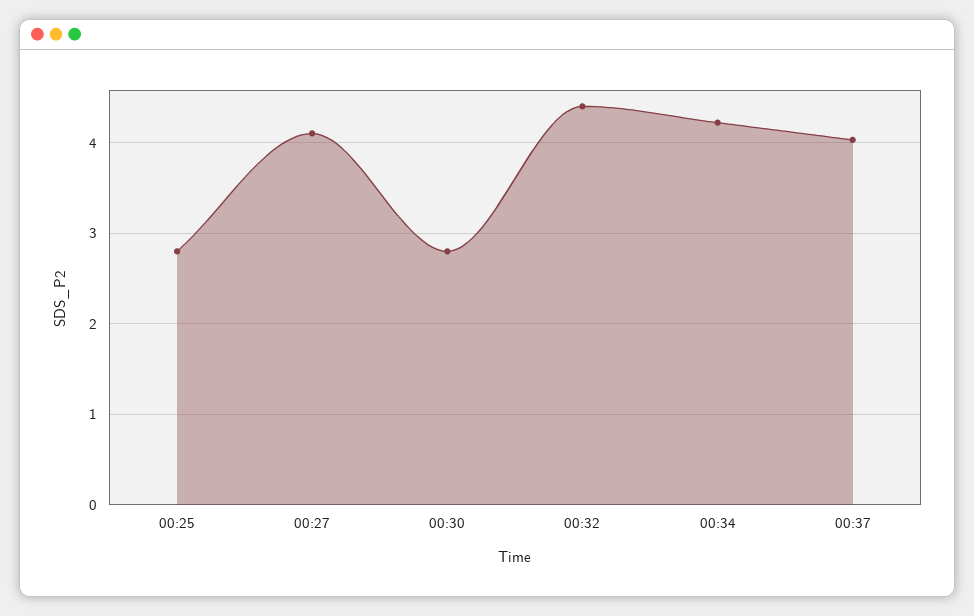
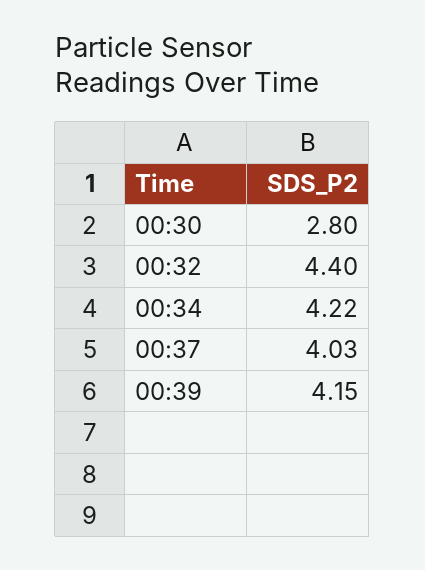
00:25: 2.8 -> none
00:27: 4.1 -> none
00:39: none -> 4.15

